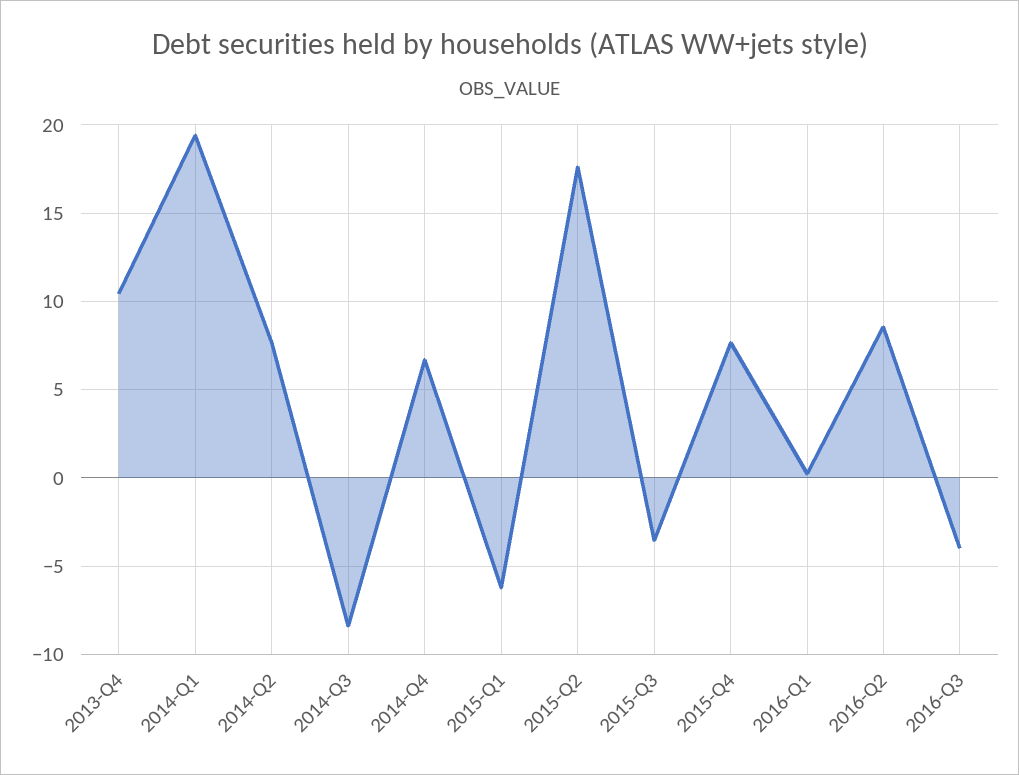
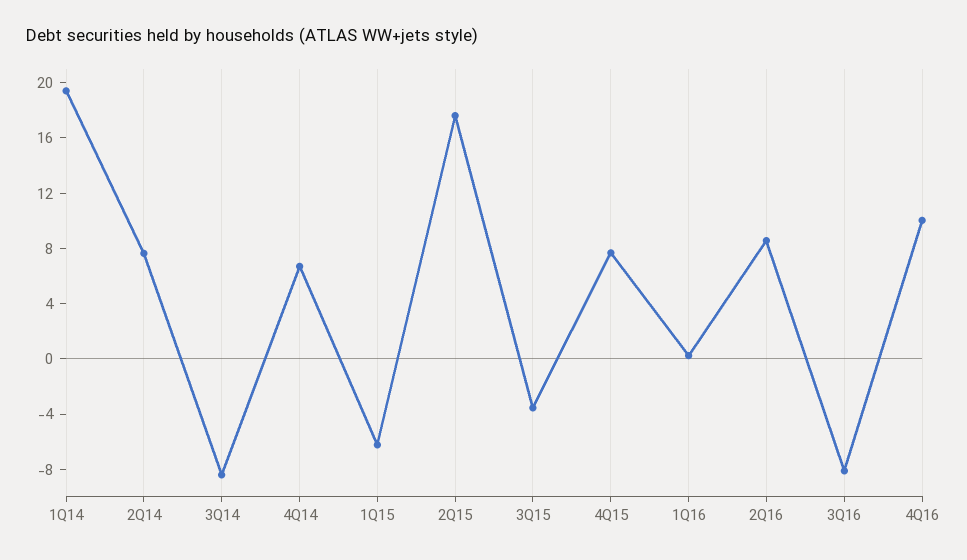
2013-Q4: 10.5 -> none
2016-Q3: -4 -> -8
4Q16: none -> 10

